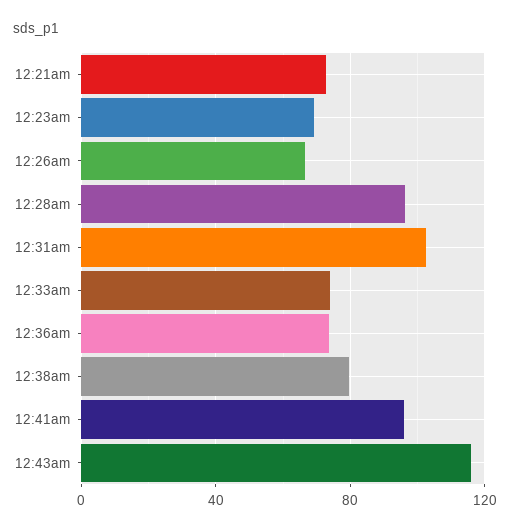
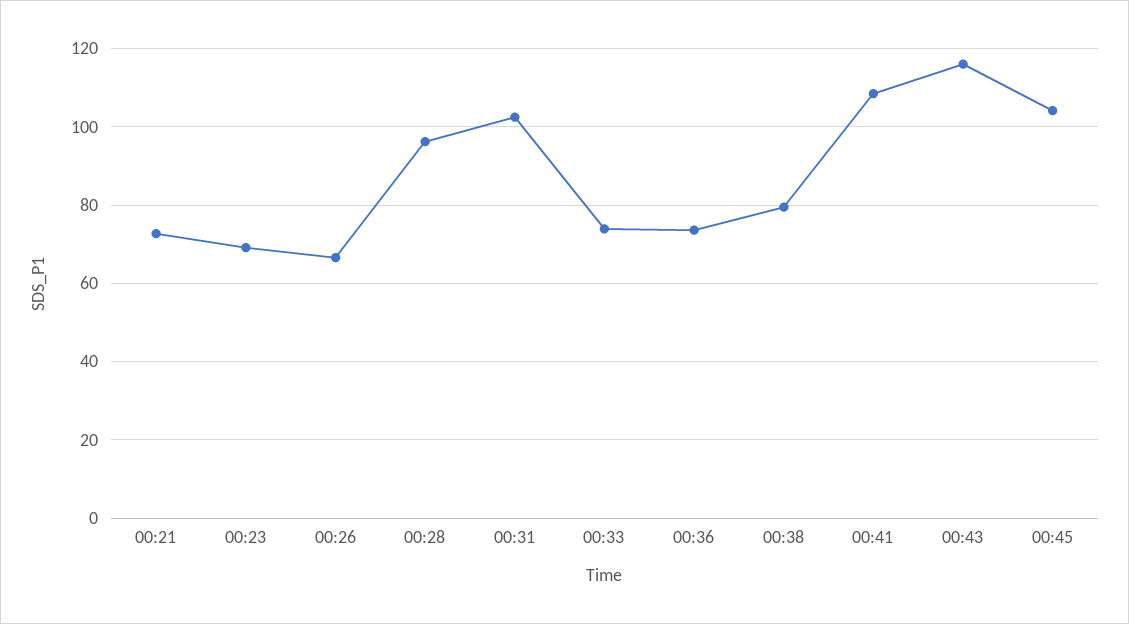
12:41am: 95 -> 108
00:45: none -> 104

